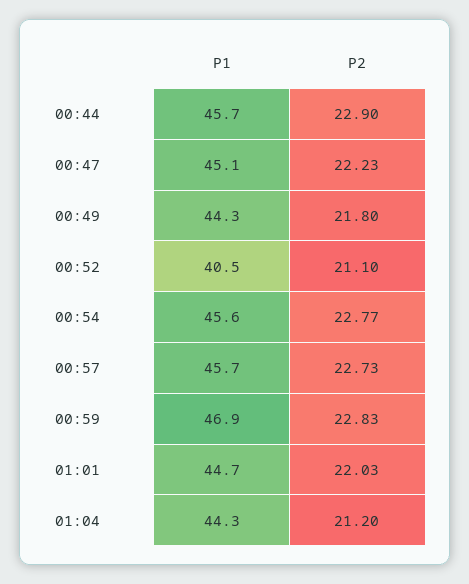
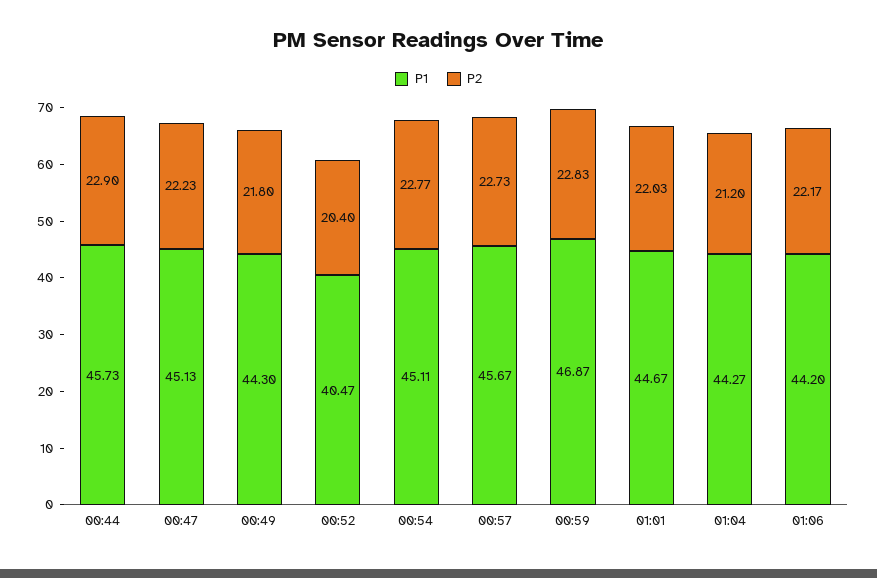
P2, 00:52: 21.1 -> 20.4
P1, 00:54: 45.6 -> 45.11
P1, 01:06: none -> 44.2
P2, 01:06: none -> 22.17

